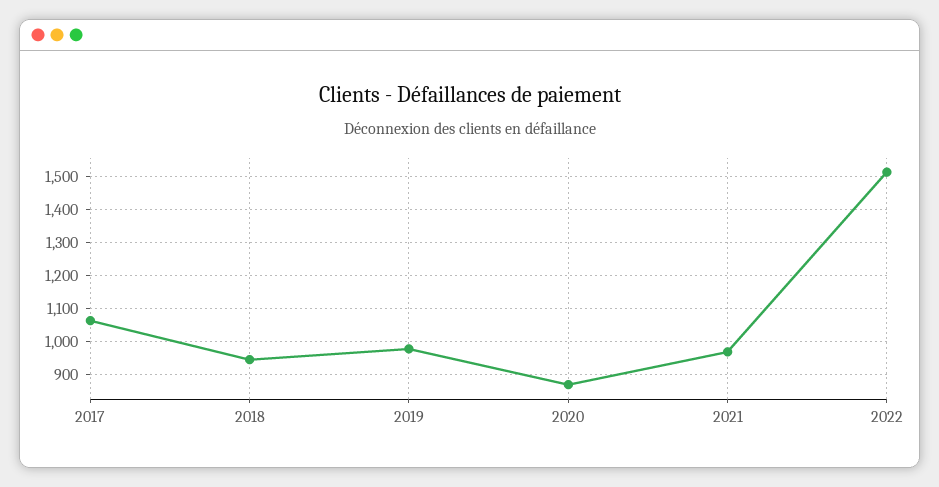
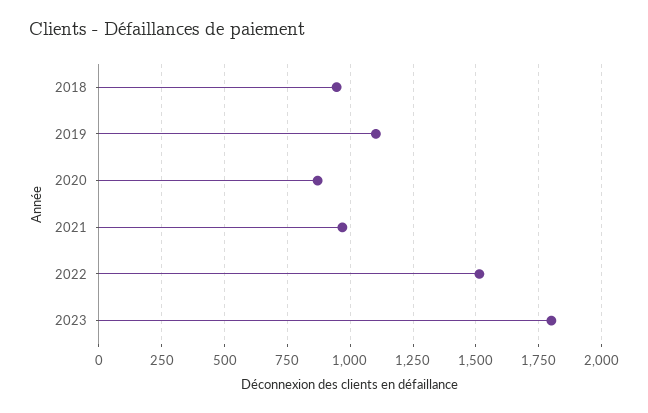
2017: 1060 -> none
2019: 980 -> 1100
2023: none -> 1800

